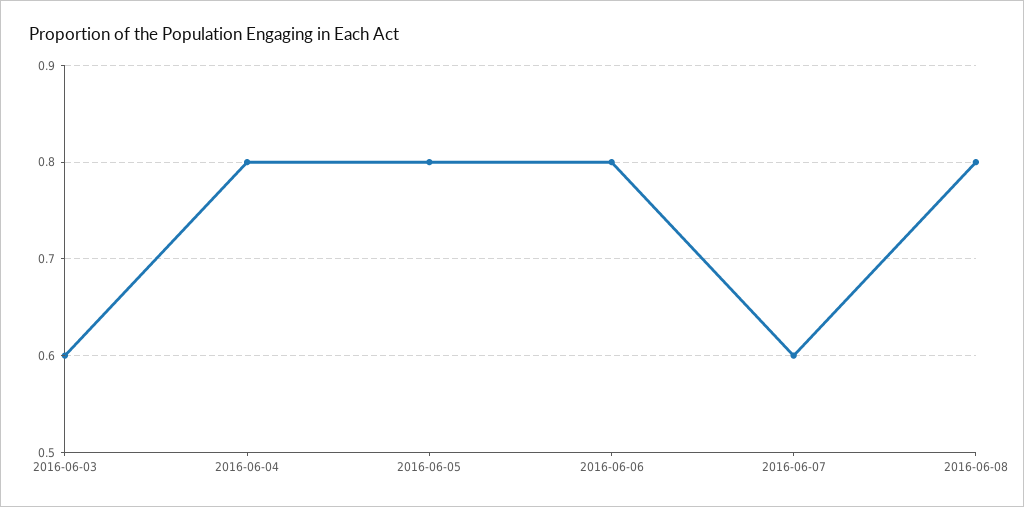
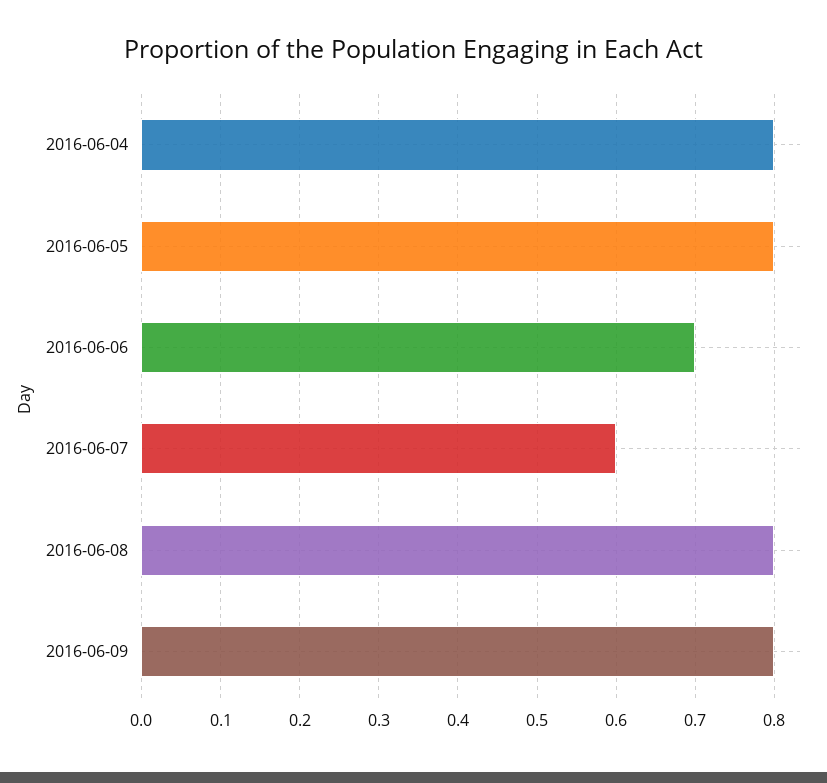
2016-06-03: 0.6 -> none
2016-06-06: 0.8 -> 0.7
2016-06-09: none -> 0.8

